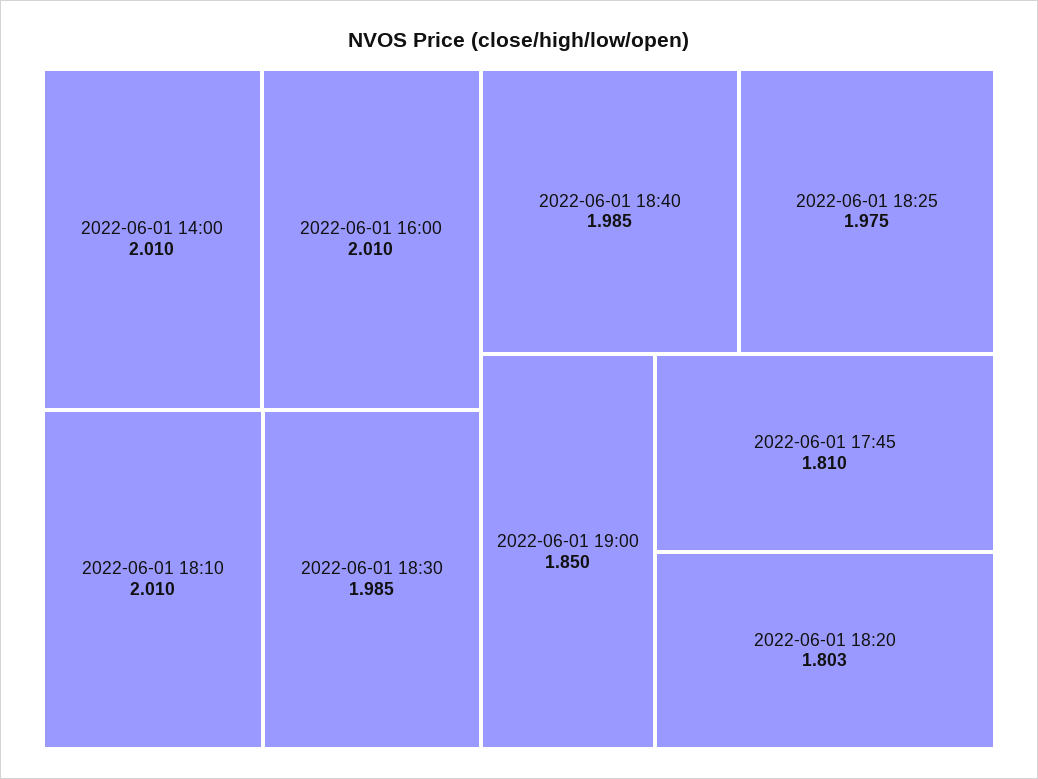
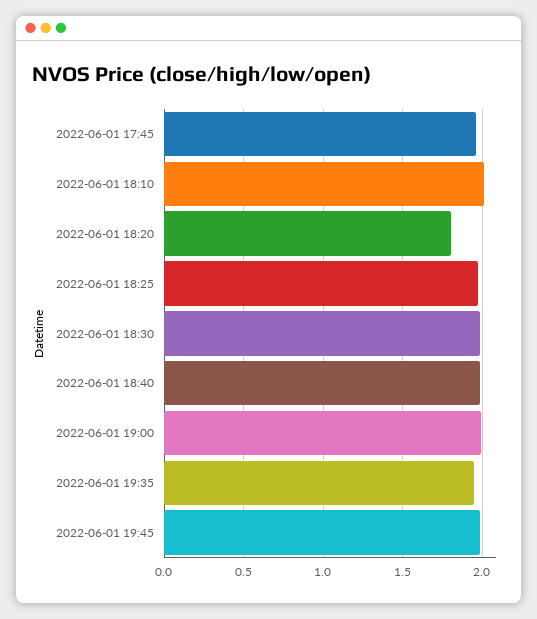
2022-06-01 14:00: 2.01 -> none
2022-06-01 16:00: 2.01 -> none
2022-06-01 19:00: 1.85 -> 2
2022-06-01 17:45: 1.81 -> 1.95
2022-06-01 19:35: none -> 1.95
2022-06-01 19:45: none -> 2

